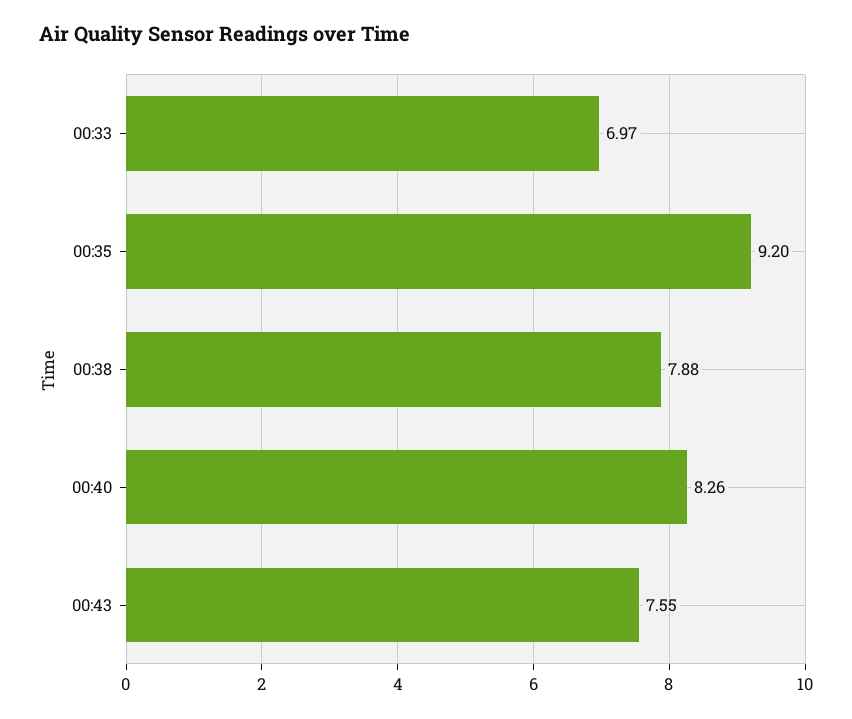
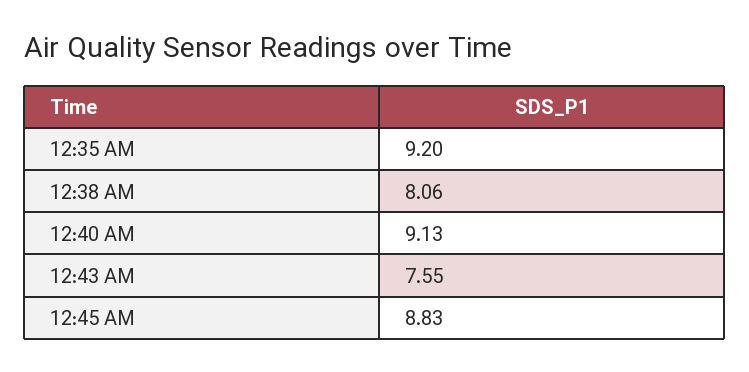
00:33: 6.97 -> none
00:38: 7.88 -> 8.06
00:40: 8.26 -> 9.13
12:45 AM: none -> 8.83

